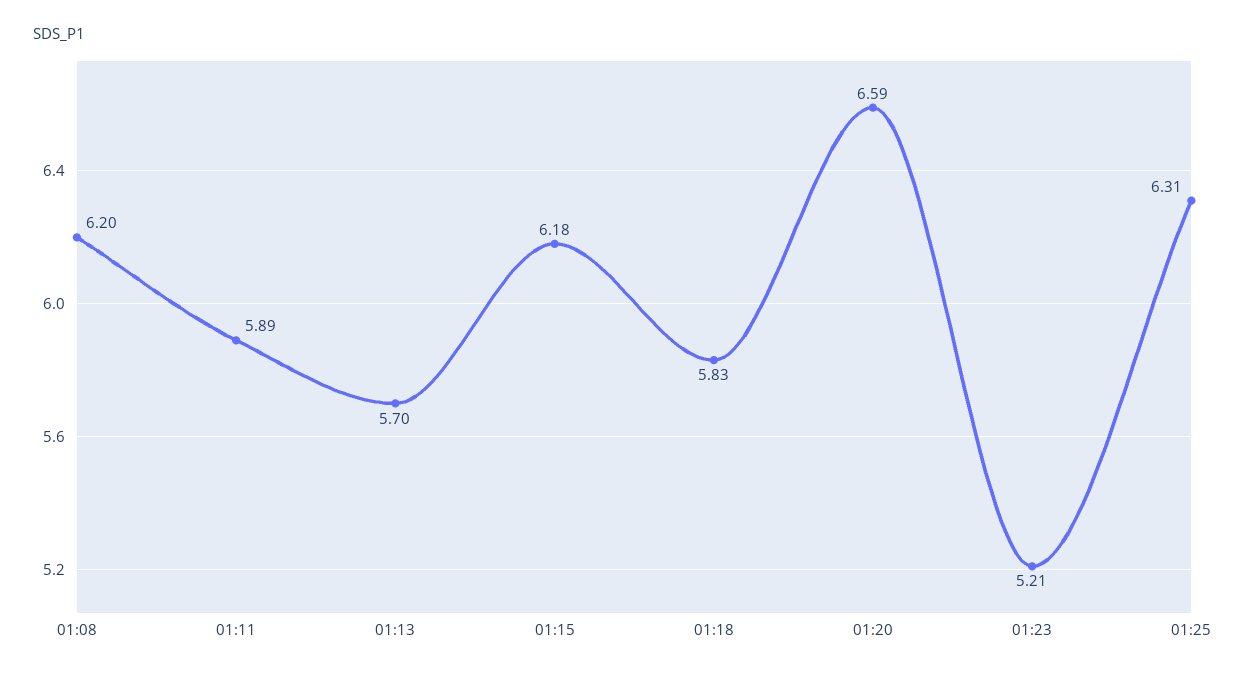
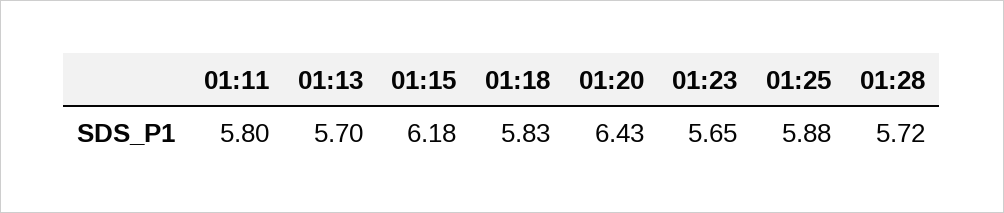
01:08: 6.2 -> none
01:11: 5.89 -> 5.8
01:20: 6.59 -> 6.43
01:23: 5.21 -> 5.65
01:25: 6.31 -> 5.88
01:28: none -> 5.72

